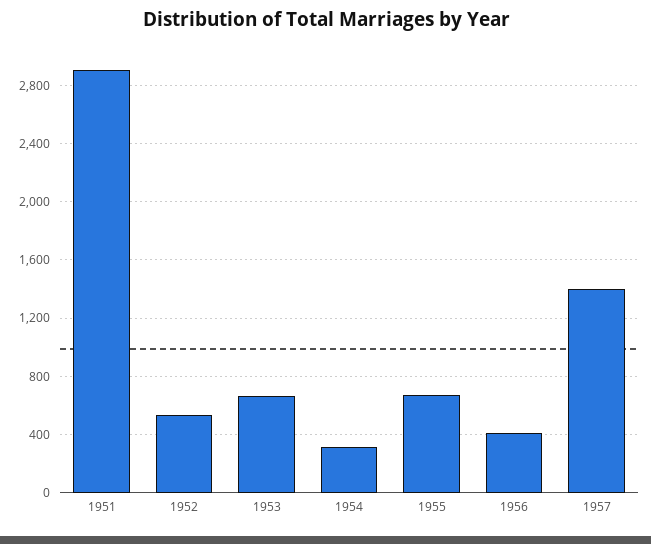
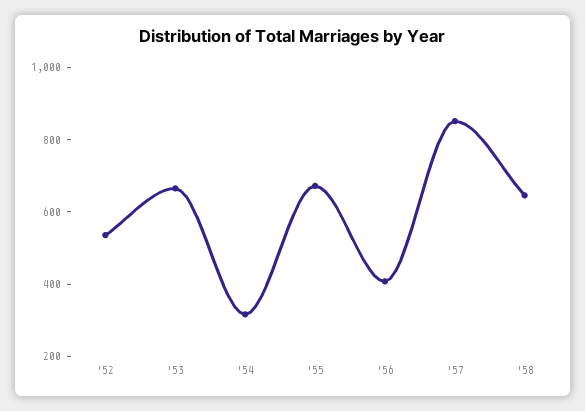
1951: 2900 -> none
1957: 1400 -> 850
'58: none -> 650

